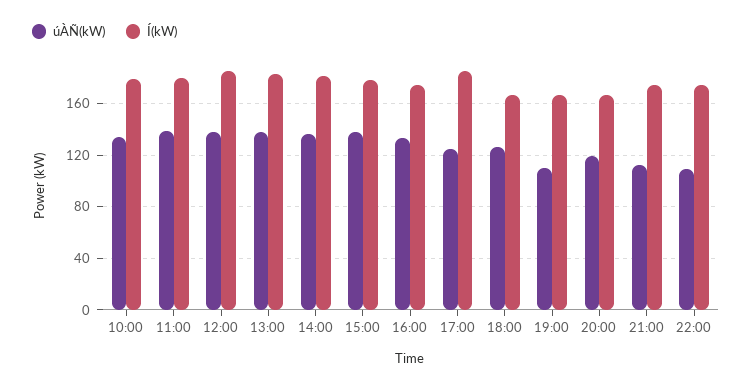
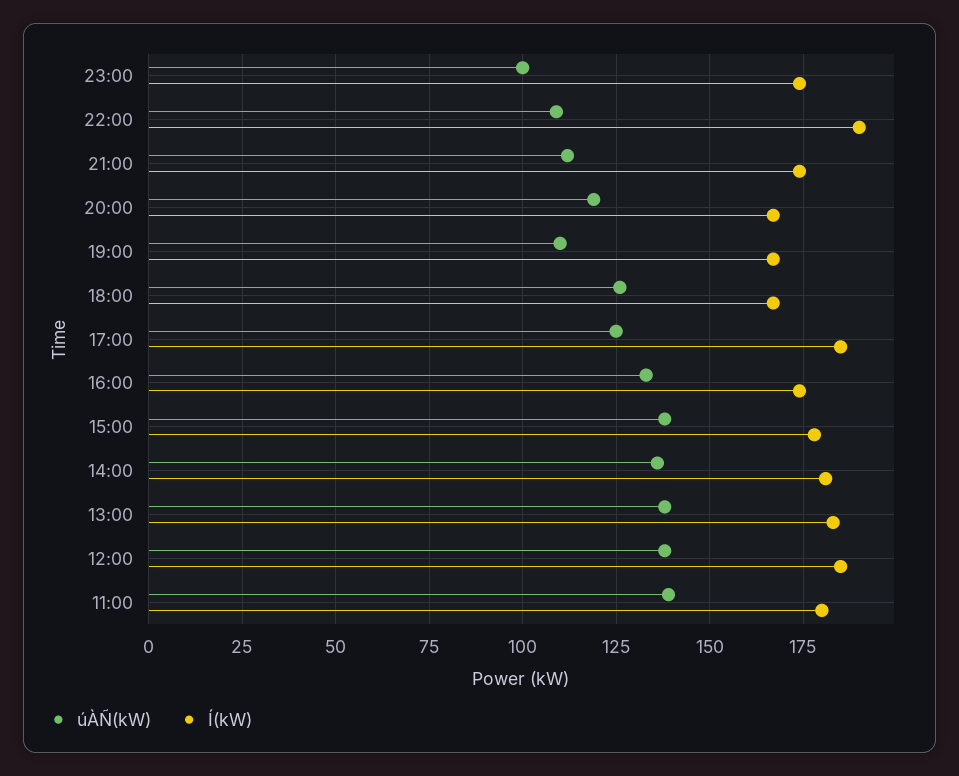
úÀÑ(kW), 10:00: 135 -> none
Í(kW), 10:00: 180 -> none
Í(kW), 22:00: 175 -> 190
úÀÑ(kW), 23:00: none -> 100
Í(kW), 23:00: none -> 175

